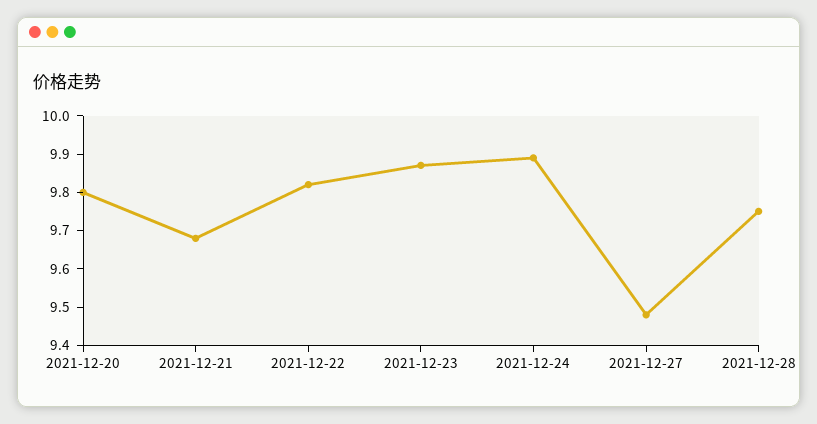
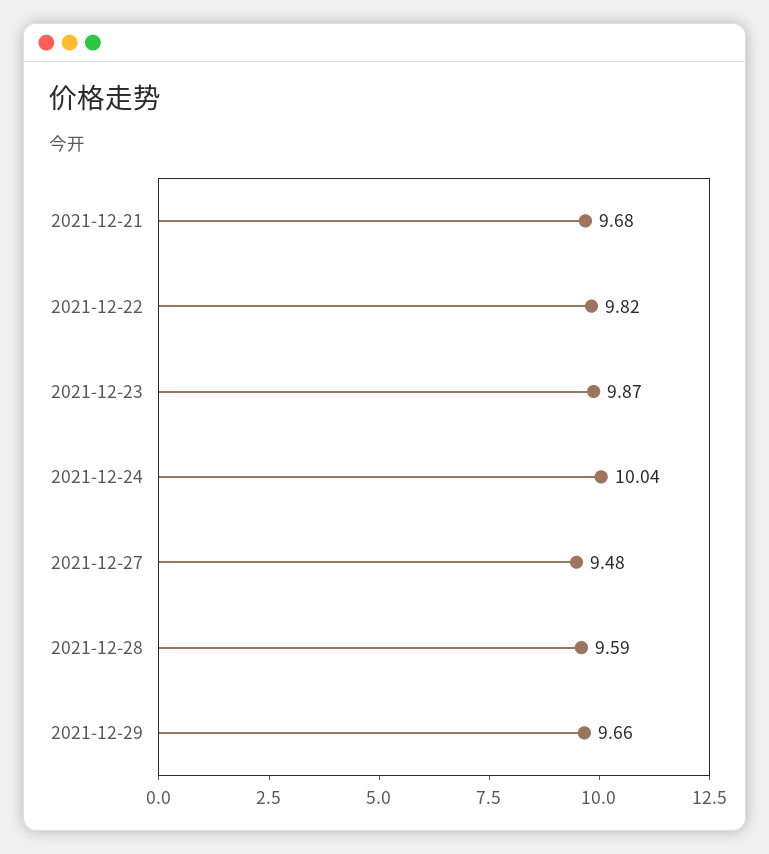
2021-12-20: 9.8 -> none
2021-12-24: 9.9 -> 10.04
2021-12-28: 9.75 -> 9.59
2021-12-29: none -> 9.66

